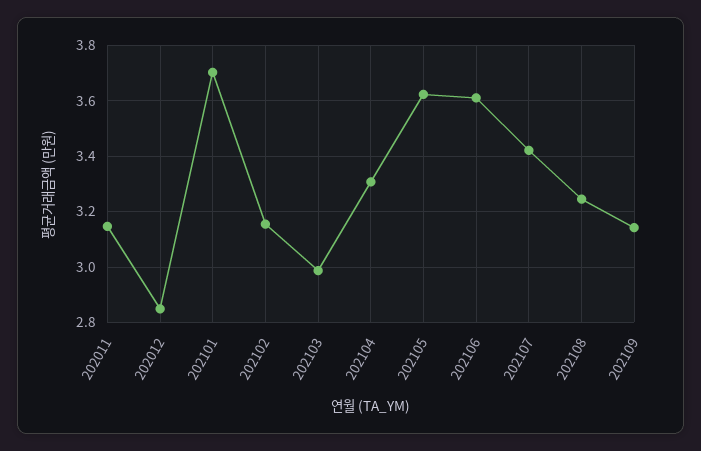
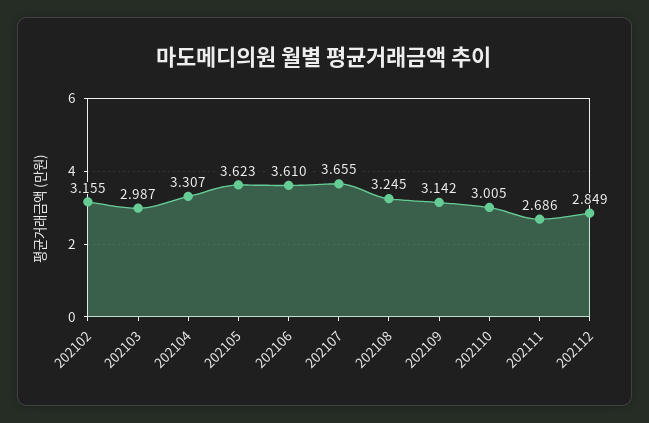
202011: 3.15 -> none
202012: 2.85 -> none
202101: 3.7 -> none
202107: 3.425 -> 3.655
202110: none -> 3.005
202111: none -> 2.686
202112: none -> 2.849

